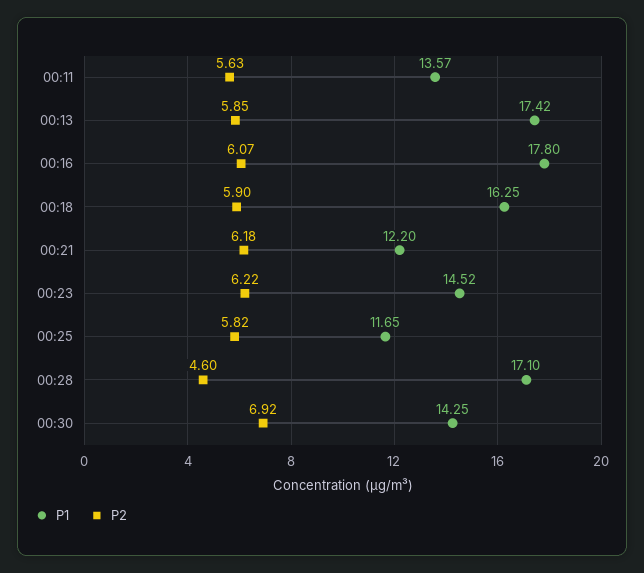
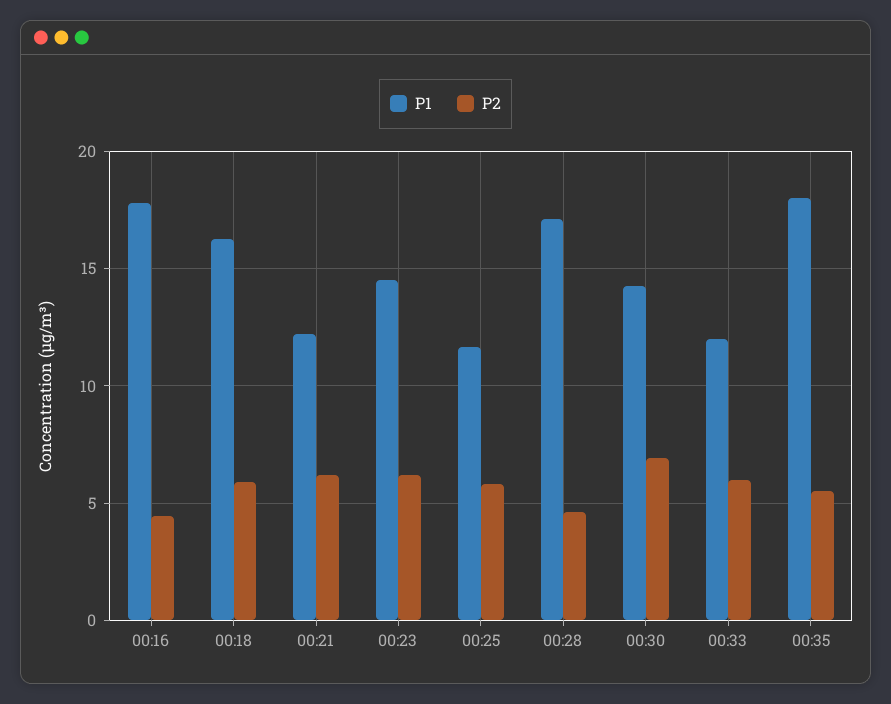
P1, 00:11: 13.57 -> none
P2, 00:11: 5.63 -> none
P1, 00:13: 17.42 -> none
P2, 00:13: 5.85 -> none
P2, 00:16: 6.07 -> 4.5
P1, 00:33: none -> 12
P2, 00:33: none -> 6
P1, 00:35: none -> 18
P2, 00:35: none -> 5.5

